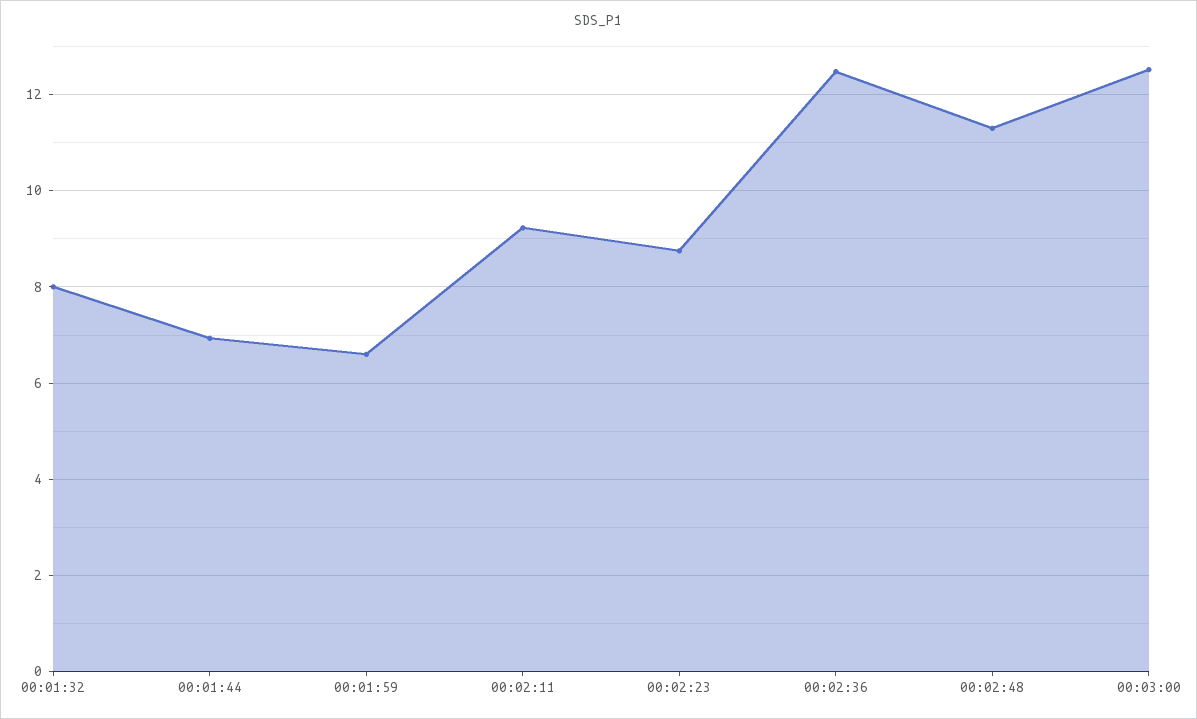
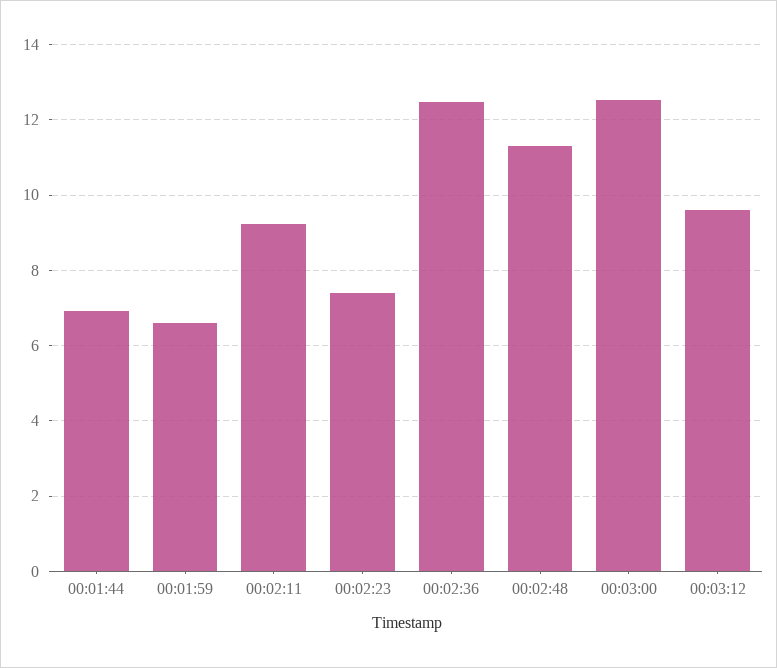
00:01:32: 8 -> none
00:02:23: 8.8 -> 7.4
00:03:12: none -> 9.6

